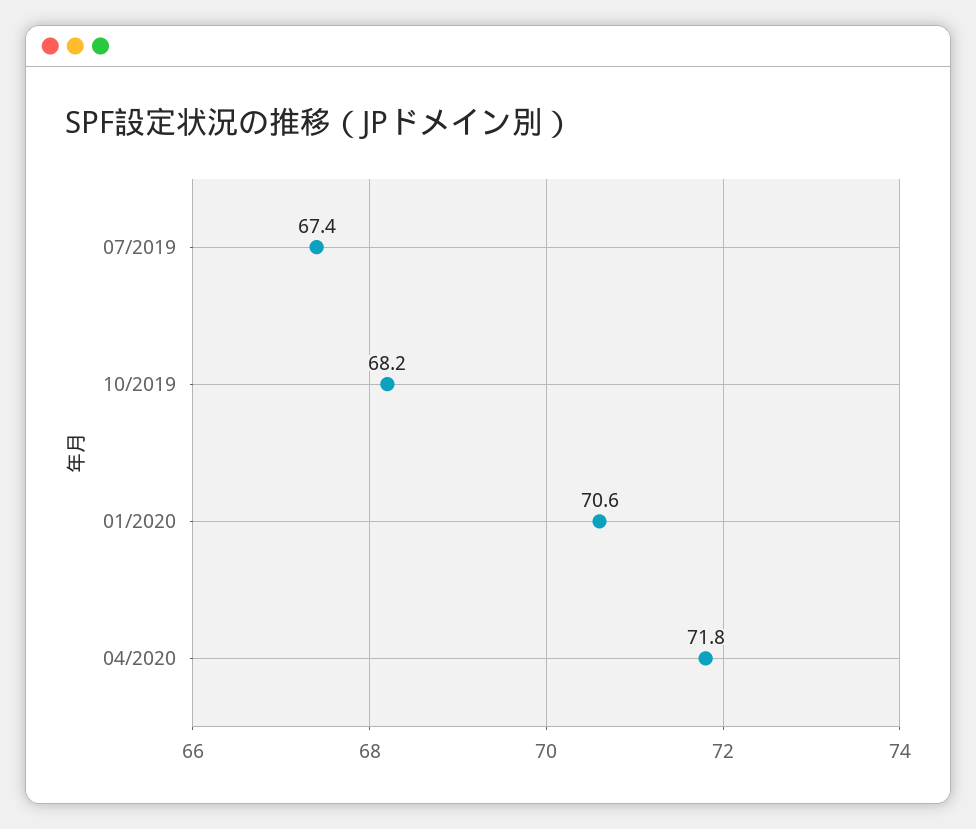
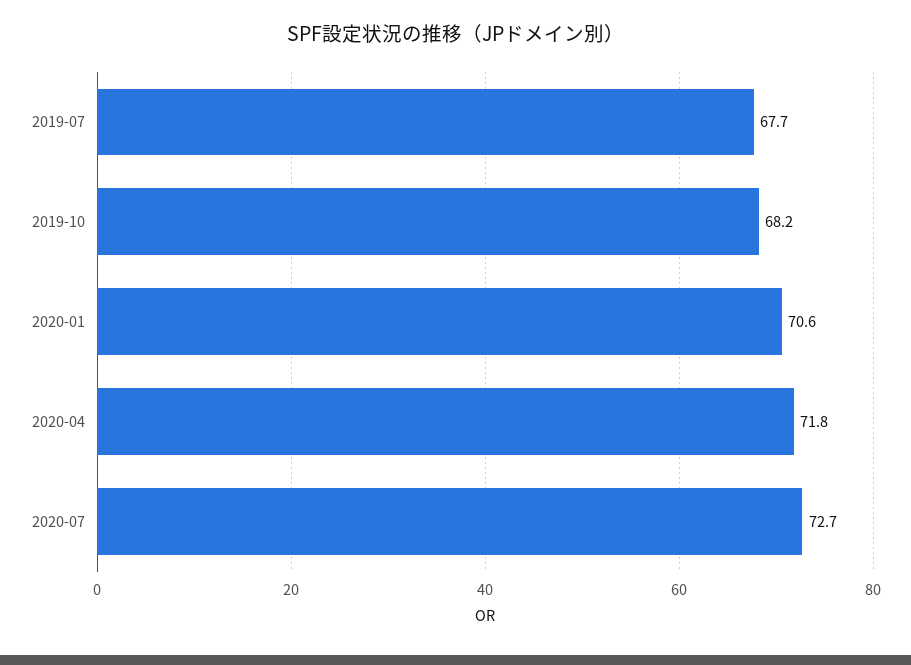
07/2019: 67.4 -> 67.7
2020-07: none -> 72.7

